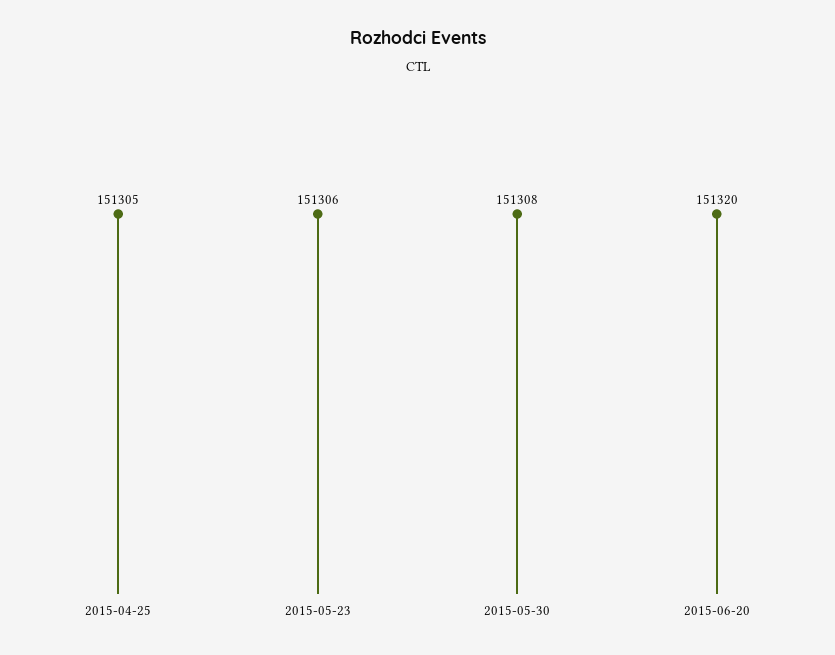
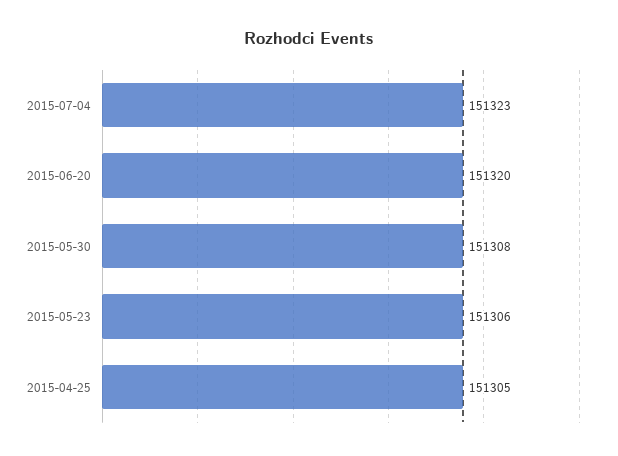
2015-07-04: none -> 151323

